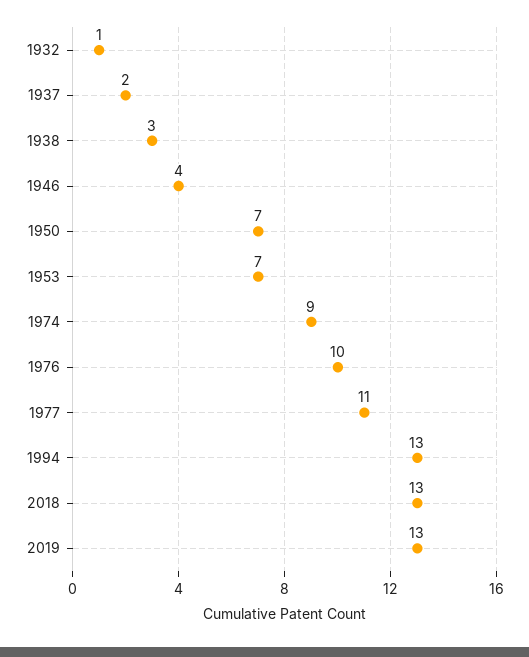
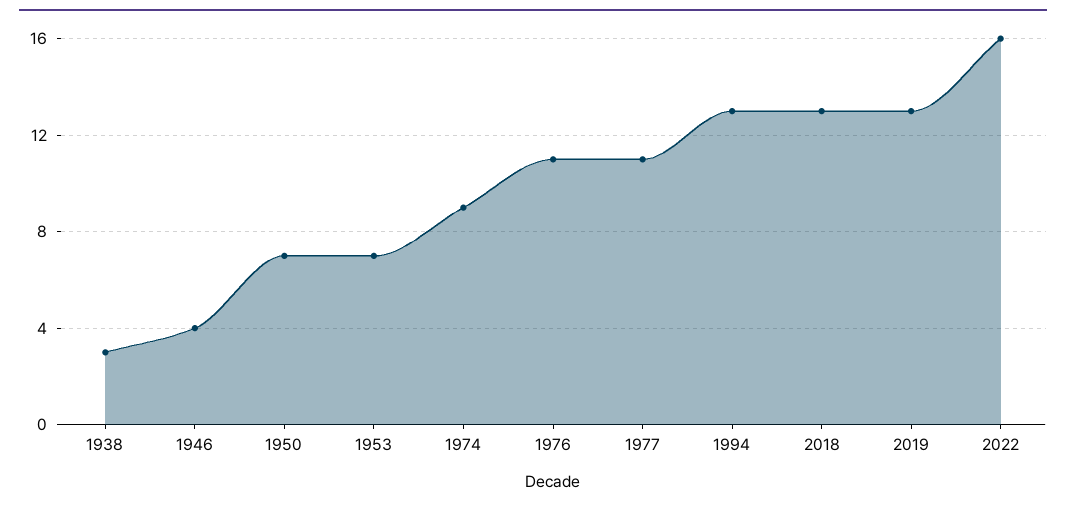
1932: 1 -> none
1937: 2 -> none
1976: 10 -> 11
2022: none -> 16

